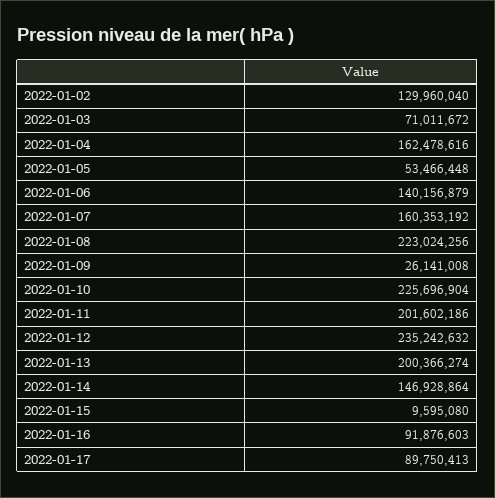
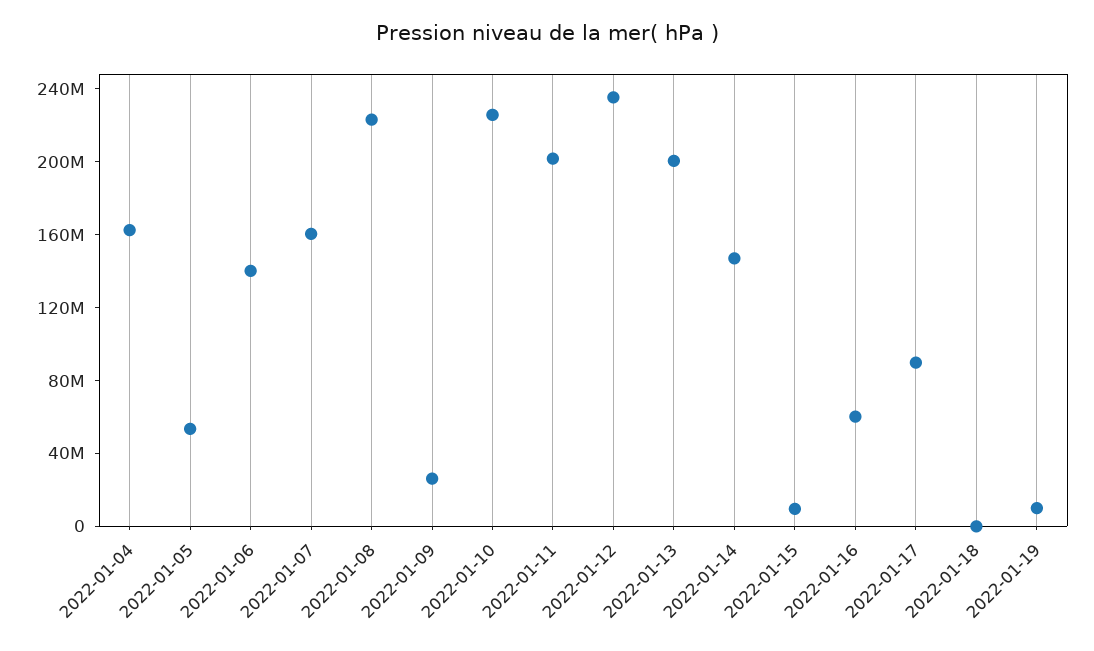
2022-01-02: 129960040 -> none
2022-01-03: 71011672 -> none
2022-01-16: 91876603 -> 60000000
2022-01-18: none -> 0
2022-01-19: none -> 10000000

